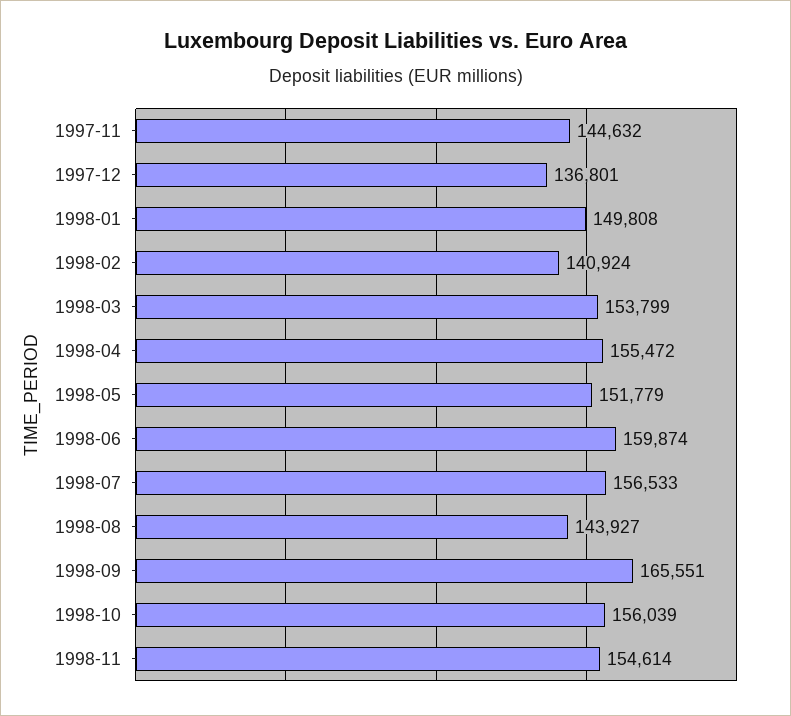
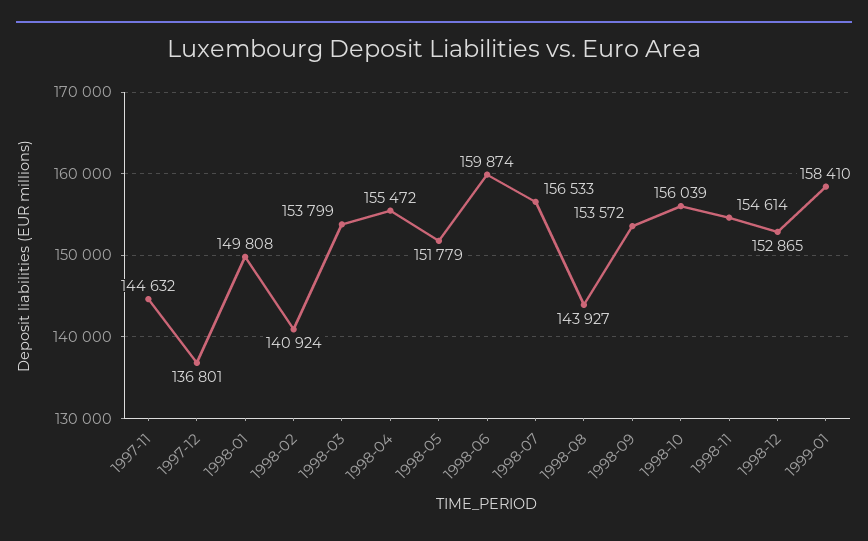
1998-09: 165551 -> 153572
1998-12: none -> 152865
1999-01: none -> 158410

